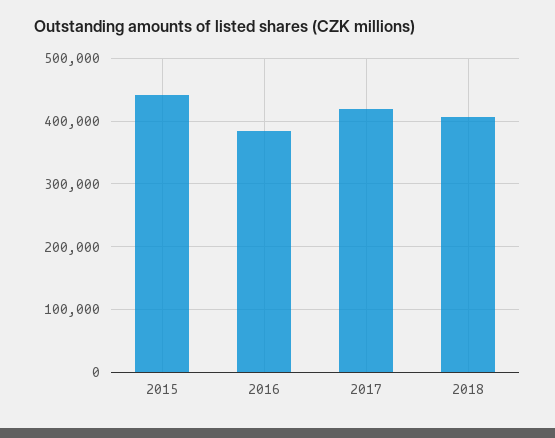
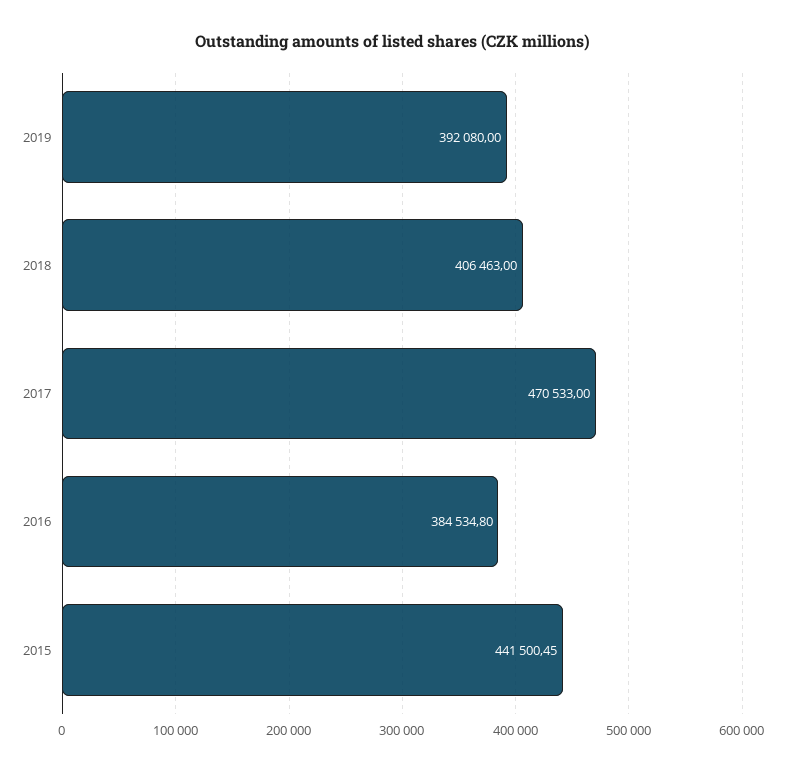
2017: 420000 -> 470533
2019: none -> 392080

